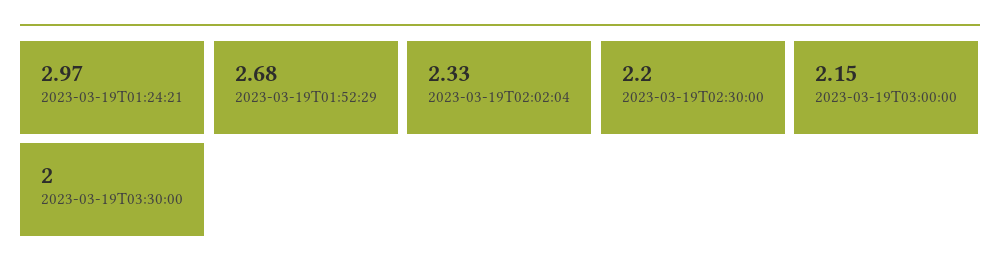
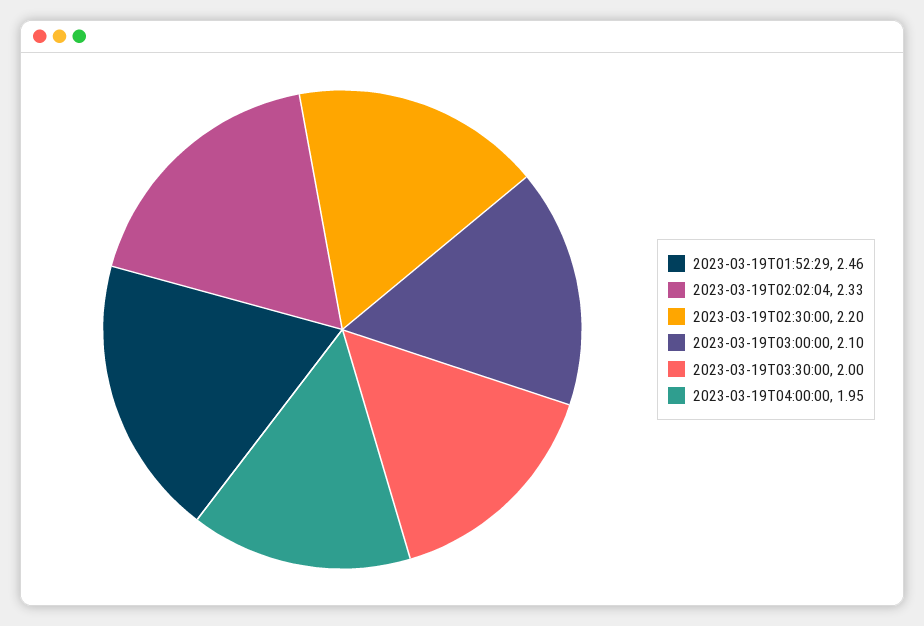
2023-03-19T01:24:21: 2.97 -> none
2023-03-19T01:52:29: 2.68 -> 2.46
2023-03-19T03:00:00: 2.15 -> 2.1
2023-03-19T04:00:00: none -> 1.95

